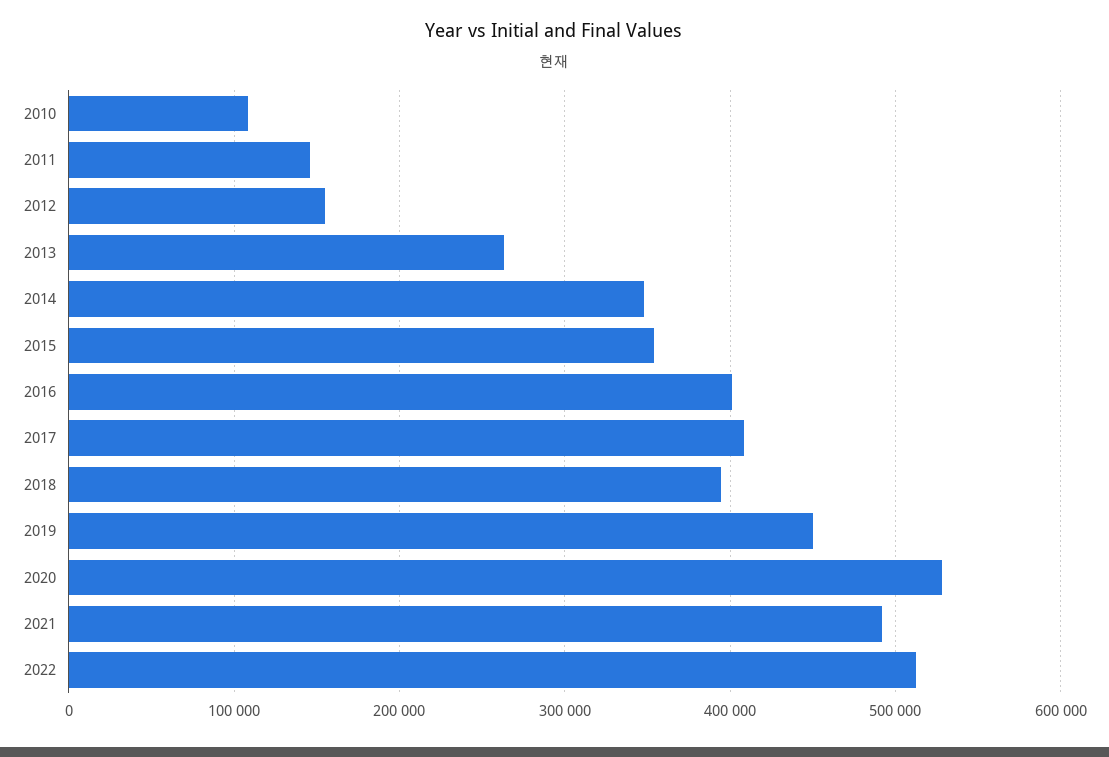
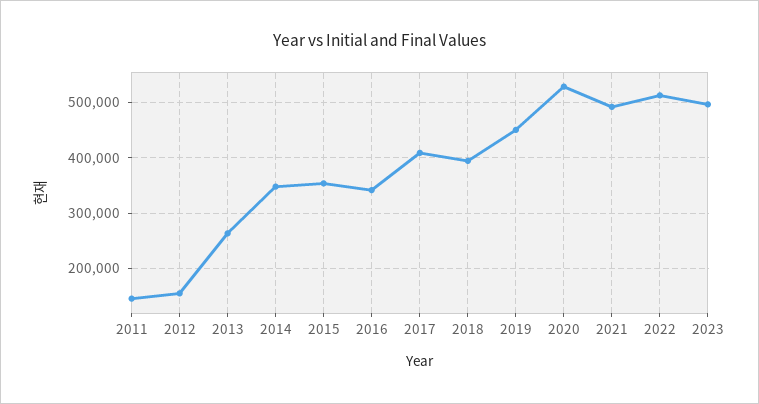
2010: 110000 -> none
2016: 400000 -> 340000
2023: none -> 500000

